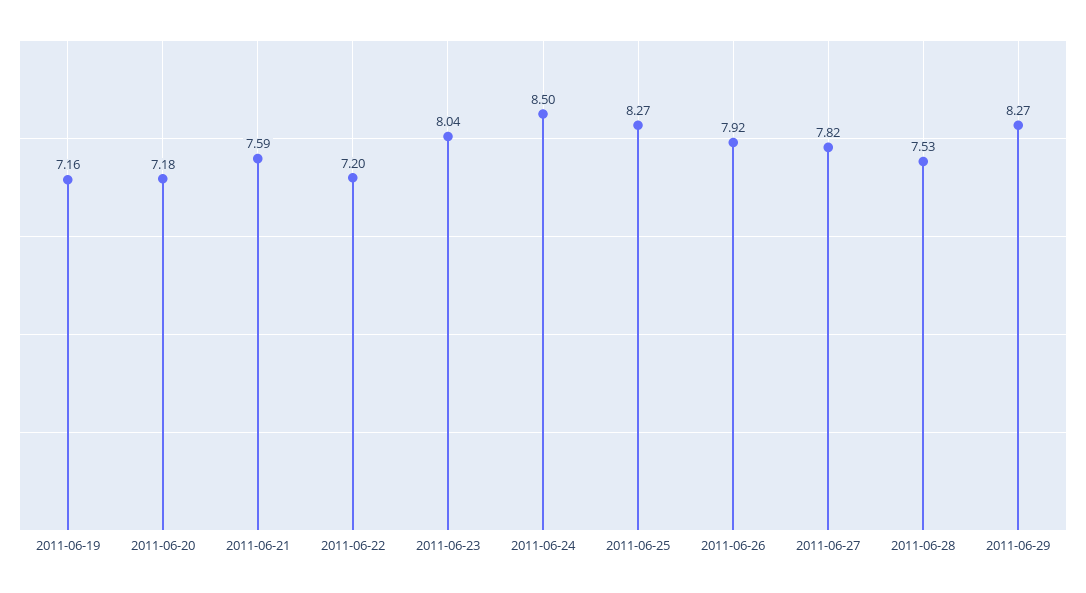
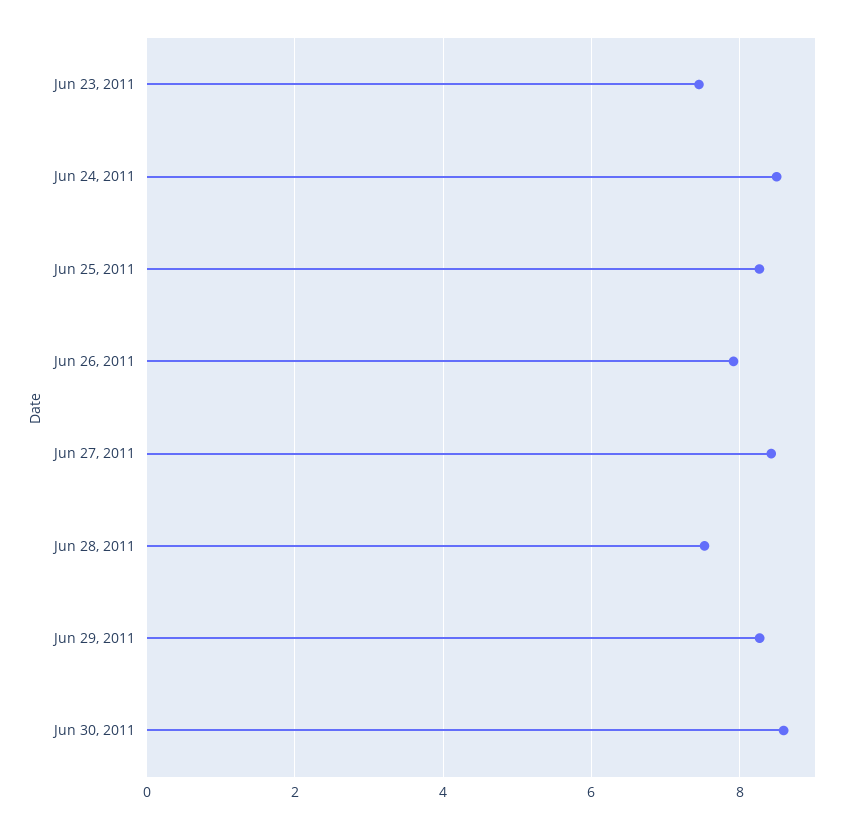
2011-06-19: 7.16 -> none
2011-06-20: 7.18 -> none
2011-06-21: 7.59 -> none
2011-06-22: 7.2 -> none
2011-06-23: 8.04 -> 7.4
2011-06-27: 7.82 -> 8.4
Jun 30, 2011: none -> 8.6

